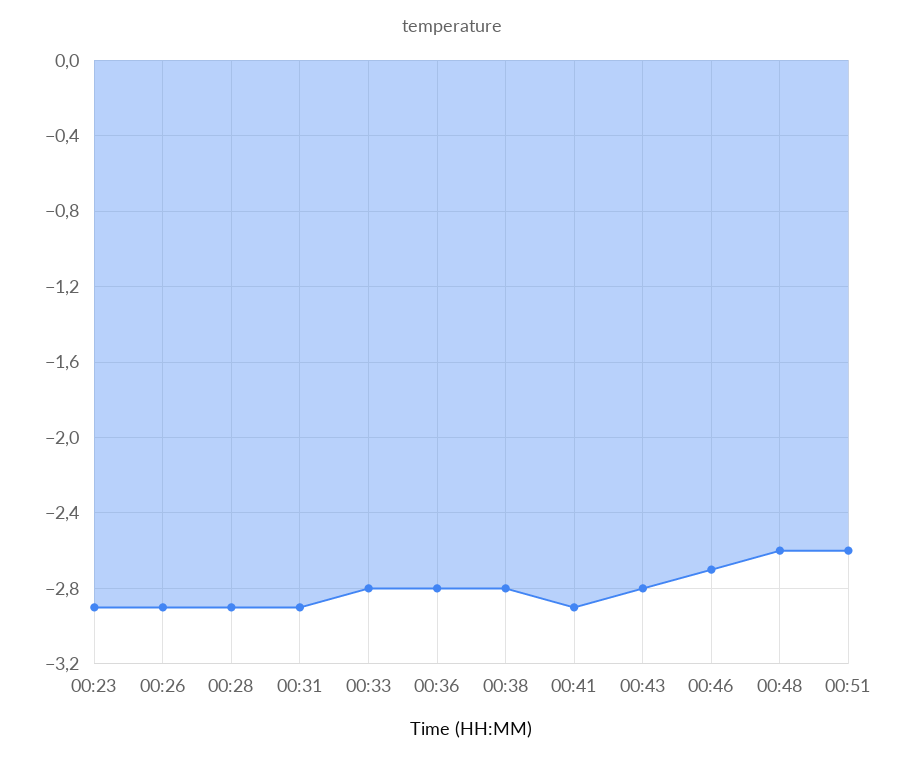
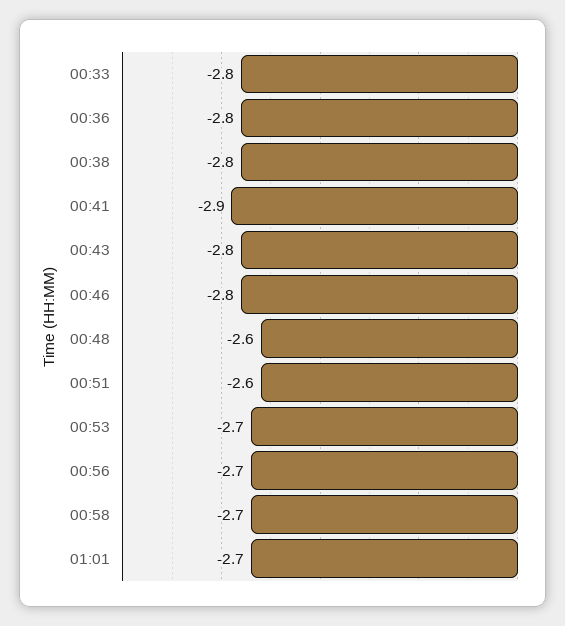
00:23: -2.9 -> none
00:26: -2.9 -> none
00:28: -2.9 -> none
00:31: -2.9 -> none
00:46: -2.7 -> -2.8
00:53: none -> -2.7
00:56: none -> -2.7
00:58: none -> -2.7
01:01: none -> -2.7

